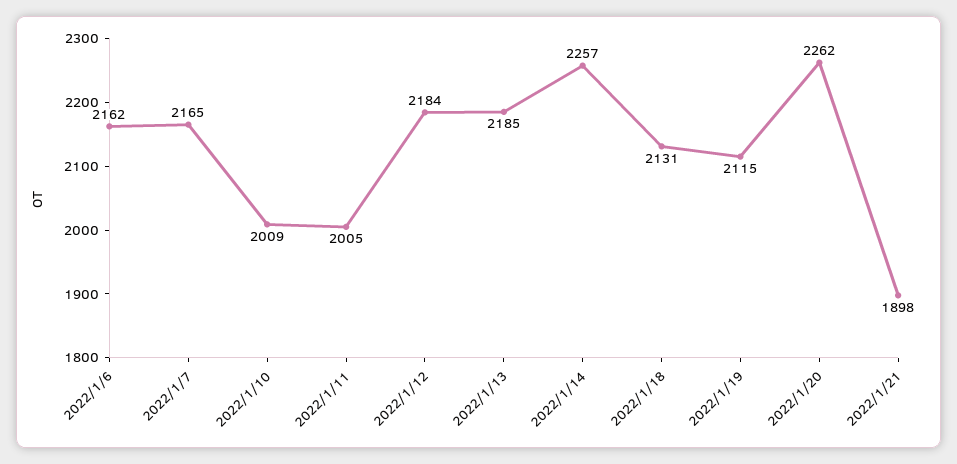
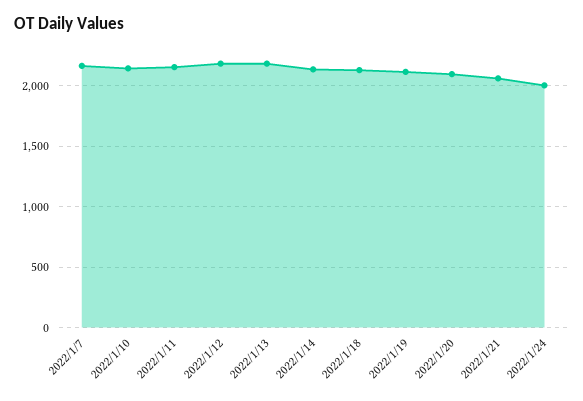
2022/1/6: 2162 -> none
2022/1/10: 2009 -> 2150
2022/1/11: 2005 -> 2150
2022/1/14: 2257 -> 2150
2022/1/20: 2262 -> 2100
2022/1/21: 1898 -> 2050
2022/1/24: none -> 2000

